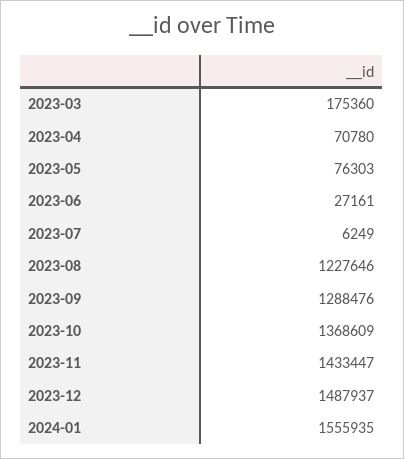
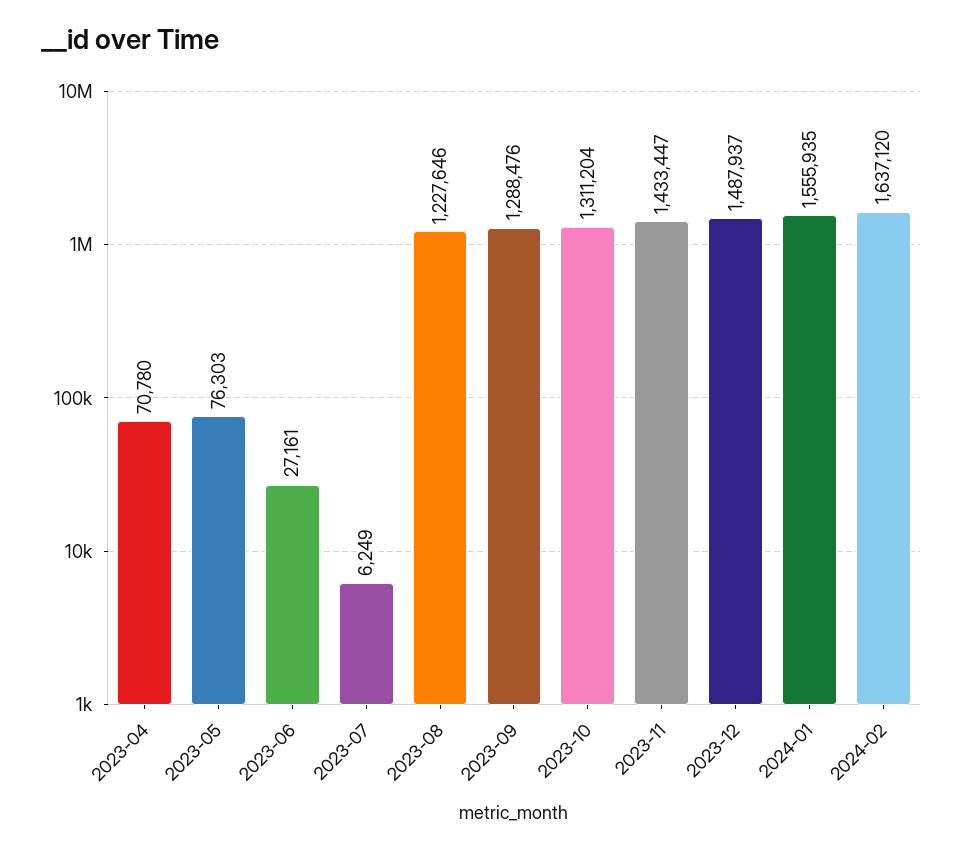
2023-03: 175360 -> none
2023-10: 1368609 -> 1311204
2024-02: none -> 1637120

